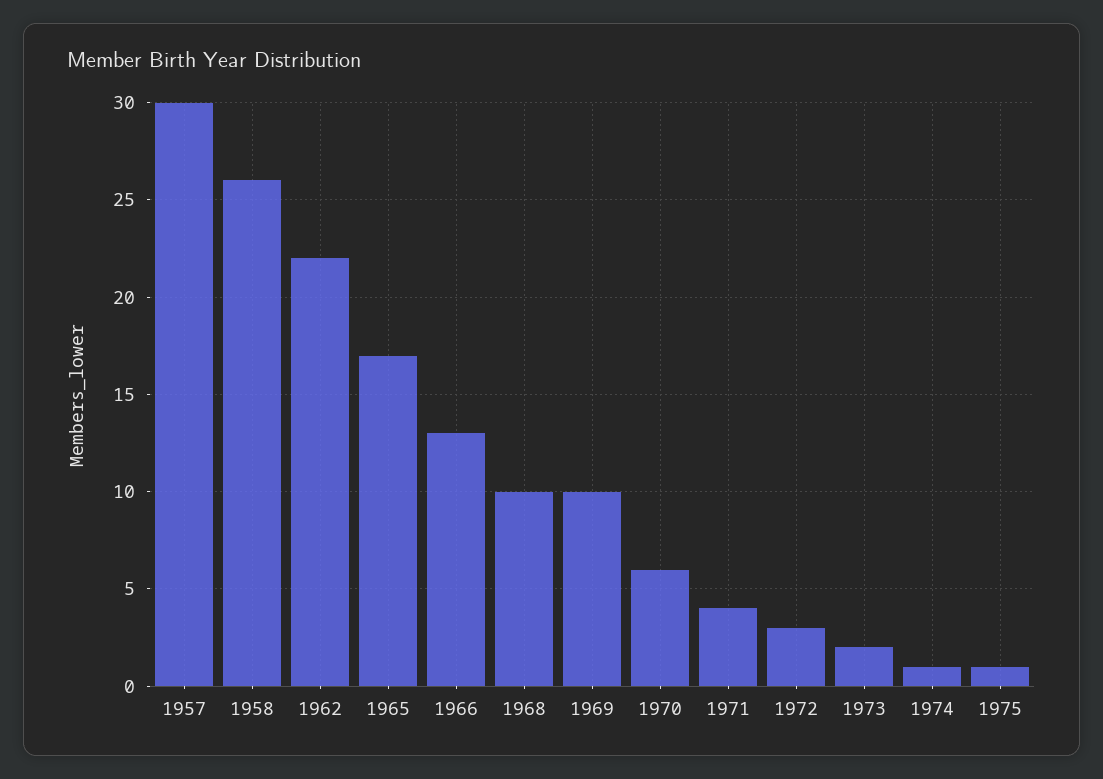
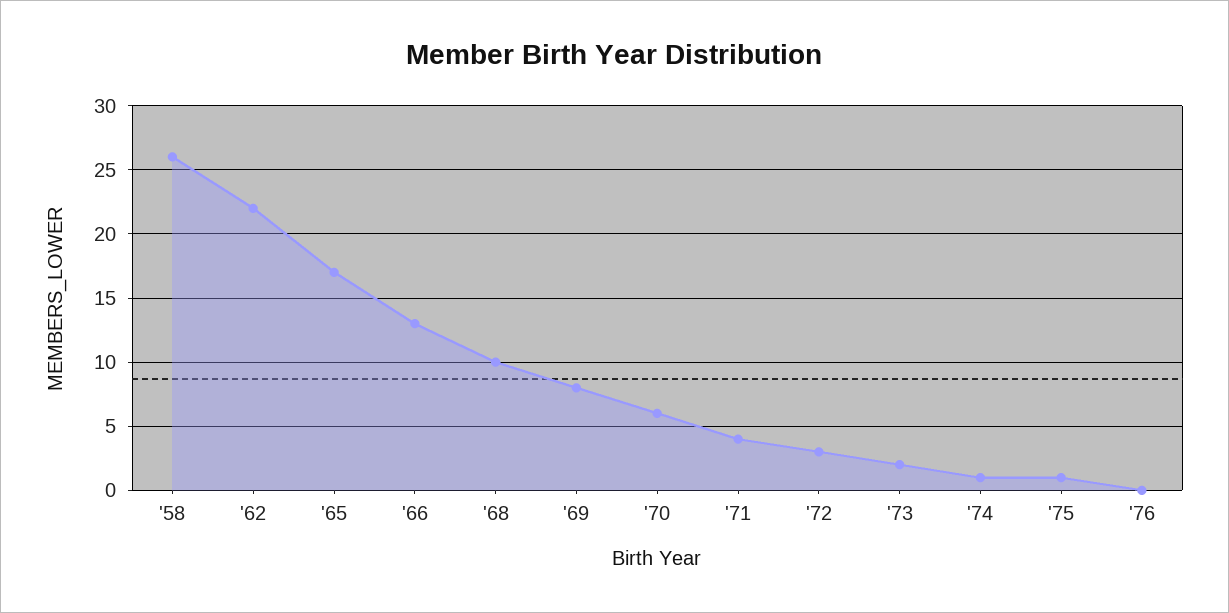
1957: 30 -> none
1969: 10 -> 8
'76: none -> 0

